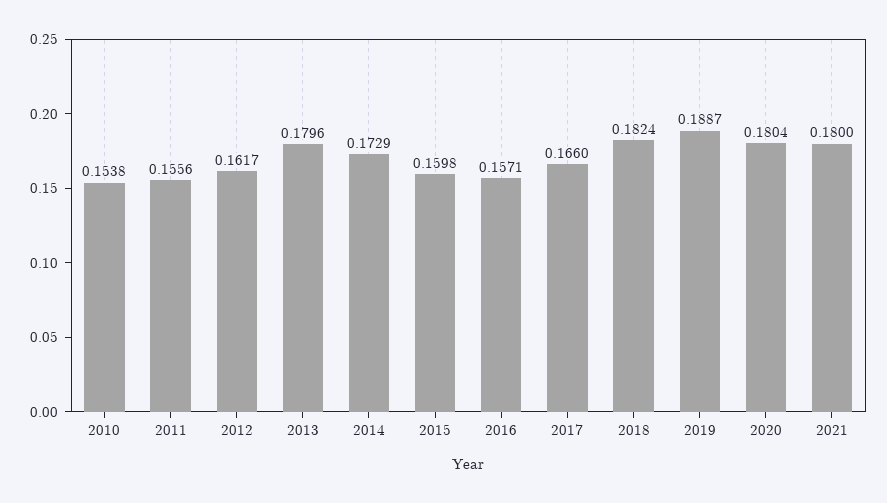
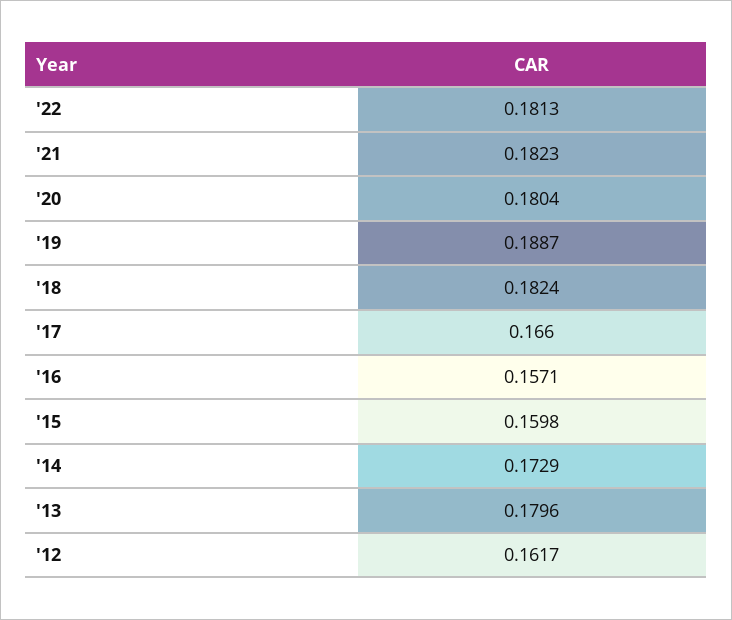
2010: 0.1538 -> none
2011: 0.1556 -> none
2021: 0.18 -> 0.1823
'22: none -> 0.1813

